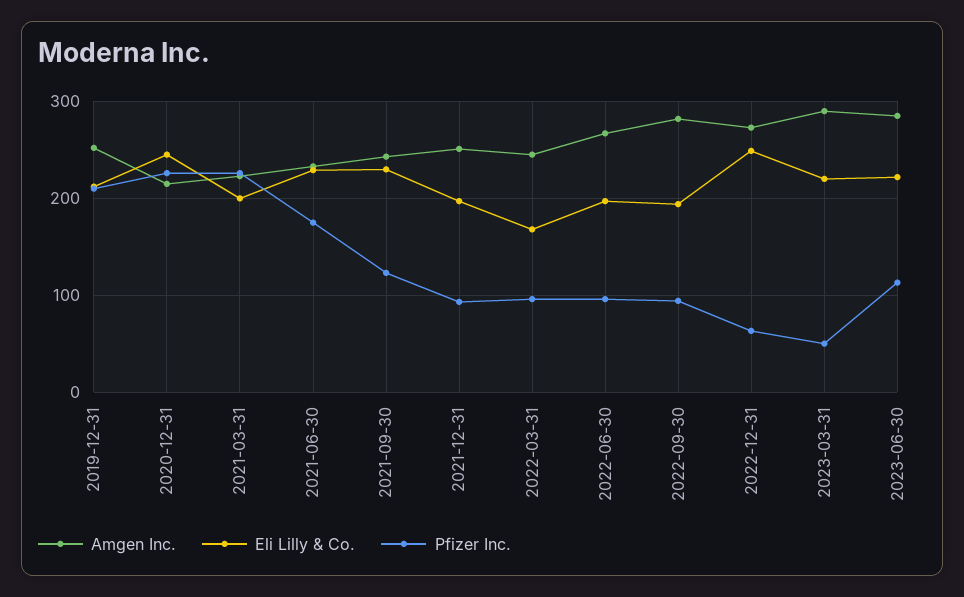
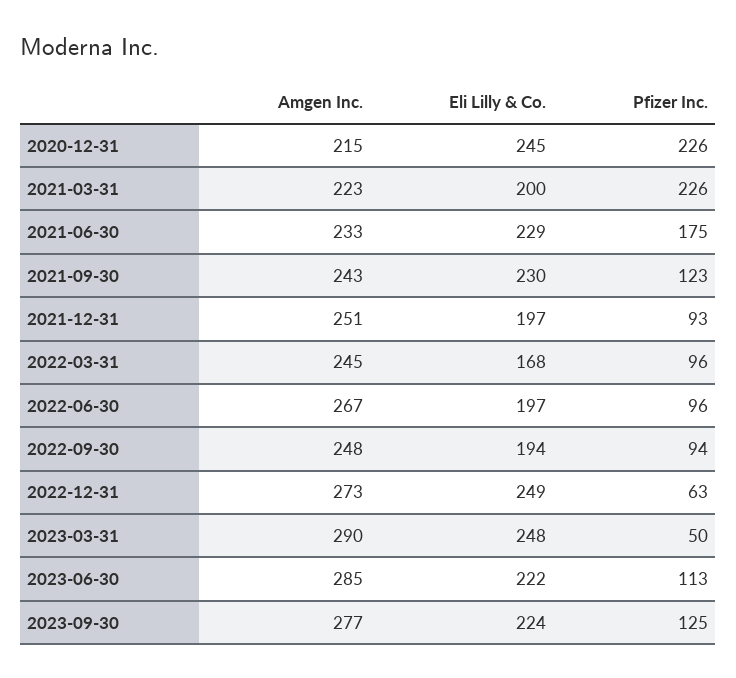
Amgen Inc., 2019-12-31: 250 -> none
Eli Lilly & Co., 2019-12-31: 210 -> none
Pfizer Inc., 2019-12-31: 210 -> none
Amgen Inc., 2022-09-30: 280 -> 248
Eli Lilly & Co., 2023-03-31: 220 -> 248
Amgen Inc., 2023-09-30: none -> 277
Eli Lilly & Co., 2023-09-30: none -> 224
Pfizer Inc., 2023-09-30: none -> 125

